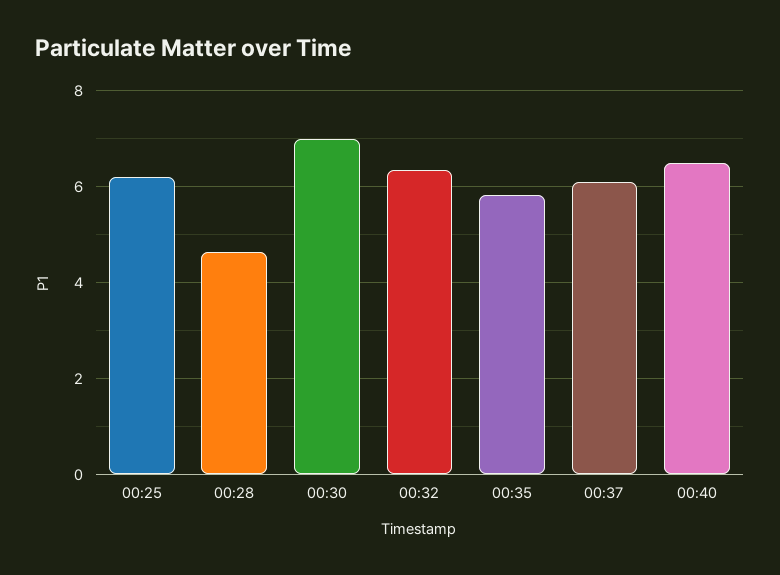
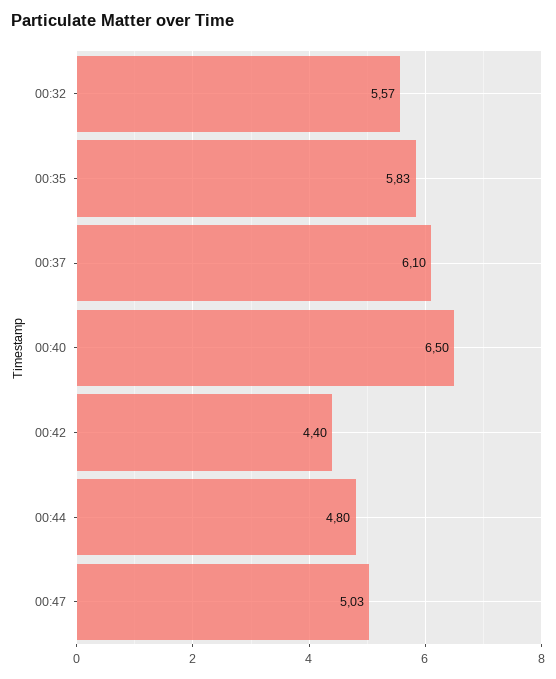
00:25: 6.2 -> none
00:28: 4.6 -> none
00:30: 7 -> none
00:32: 6.4 -> 5.57
00:42: none -> 4.4
00:44: none -> 4.8
00:47: none -> 5.03

